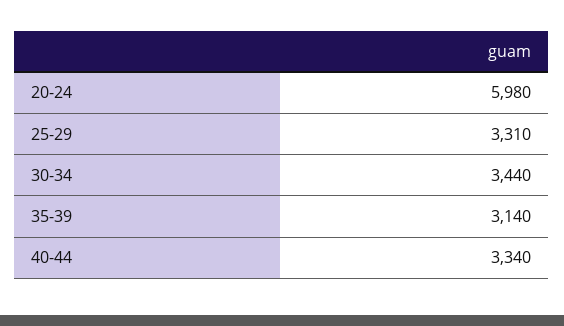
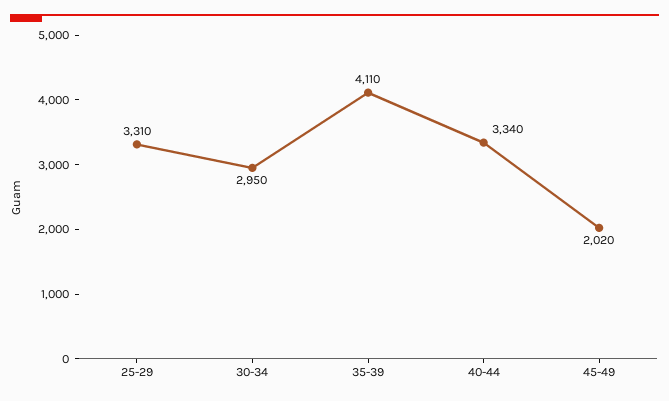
20-24: 5980 -> none
30-34: 3440 -> 2950
35-39: 3140 -> 4110
45-49: none -> 2020

